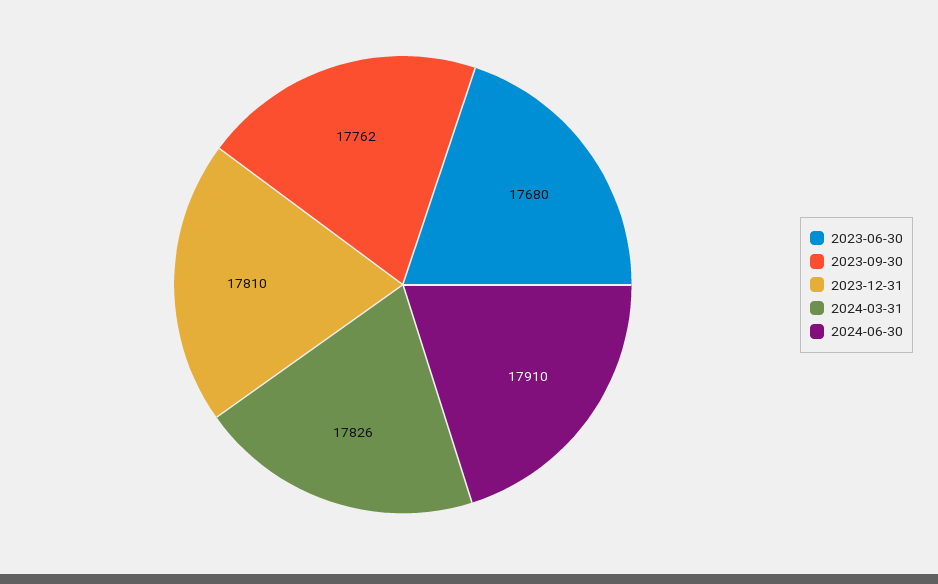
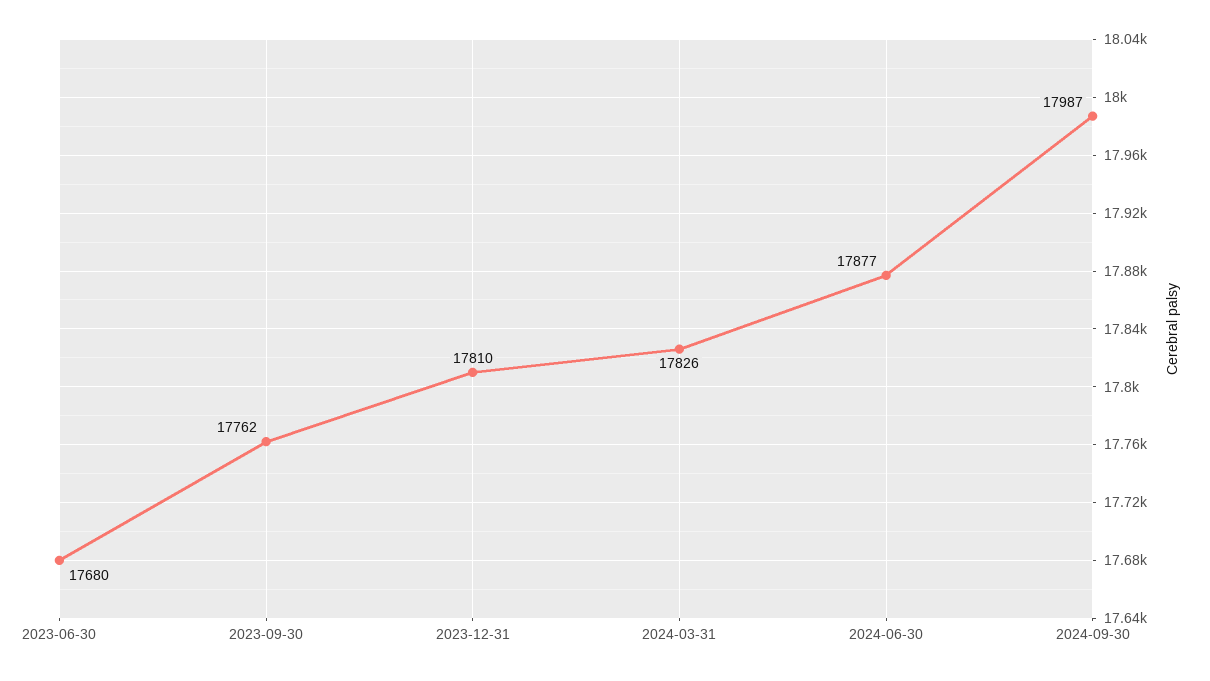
2024-06-30: 17910 -> 17877
2024-09-30: none -> 17987

